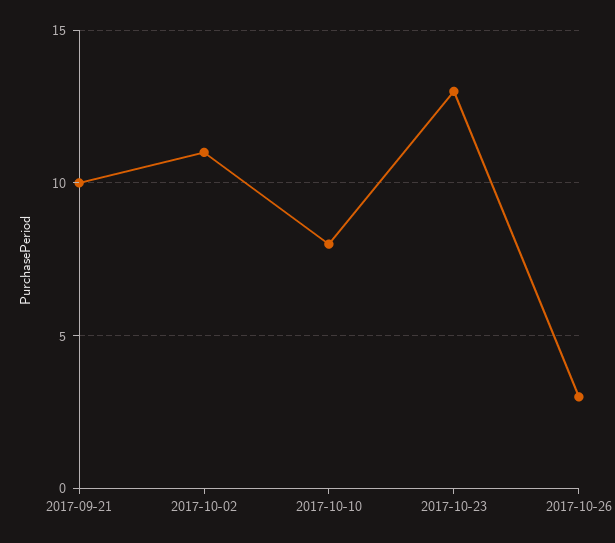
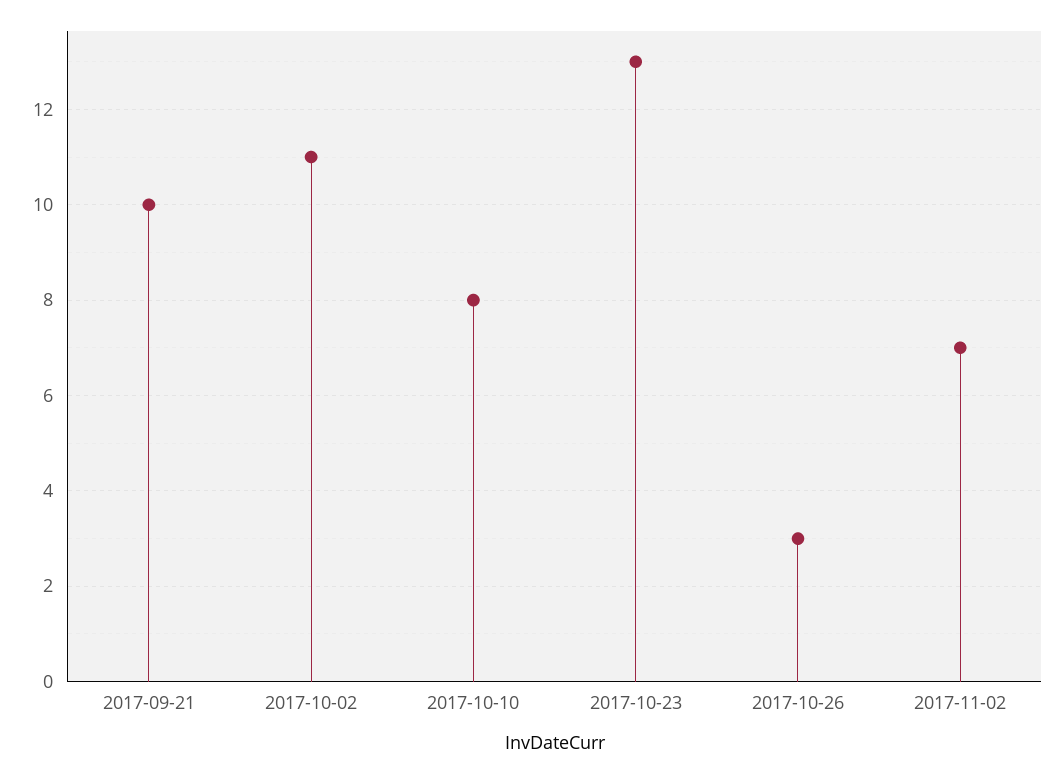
2017-11-02: none -> 7

